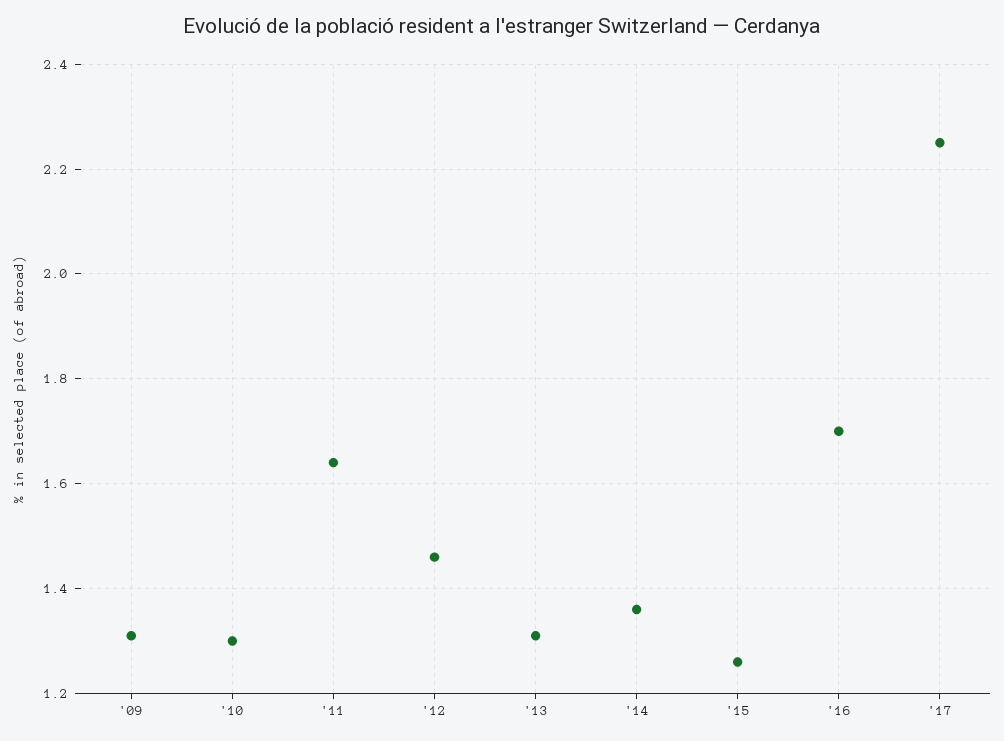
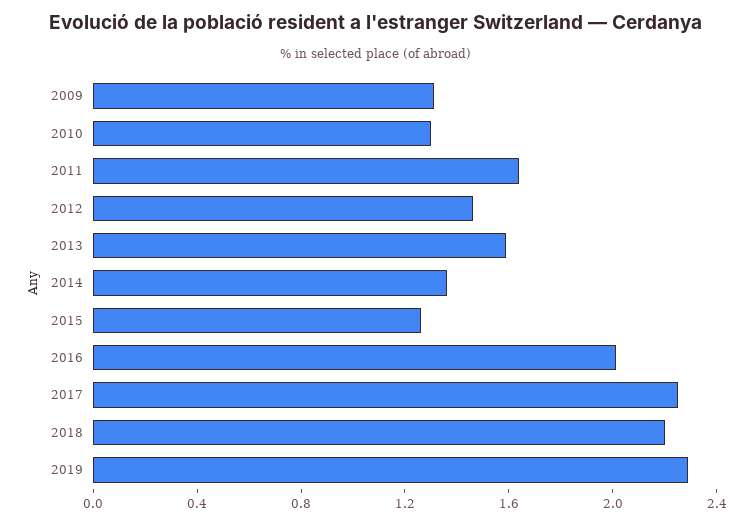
'13: 1.3 -> 1.6
'16: 1.7 -> 2
2018: none -> 2.2
2019: none -> 2.3

